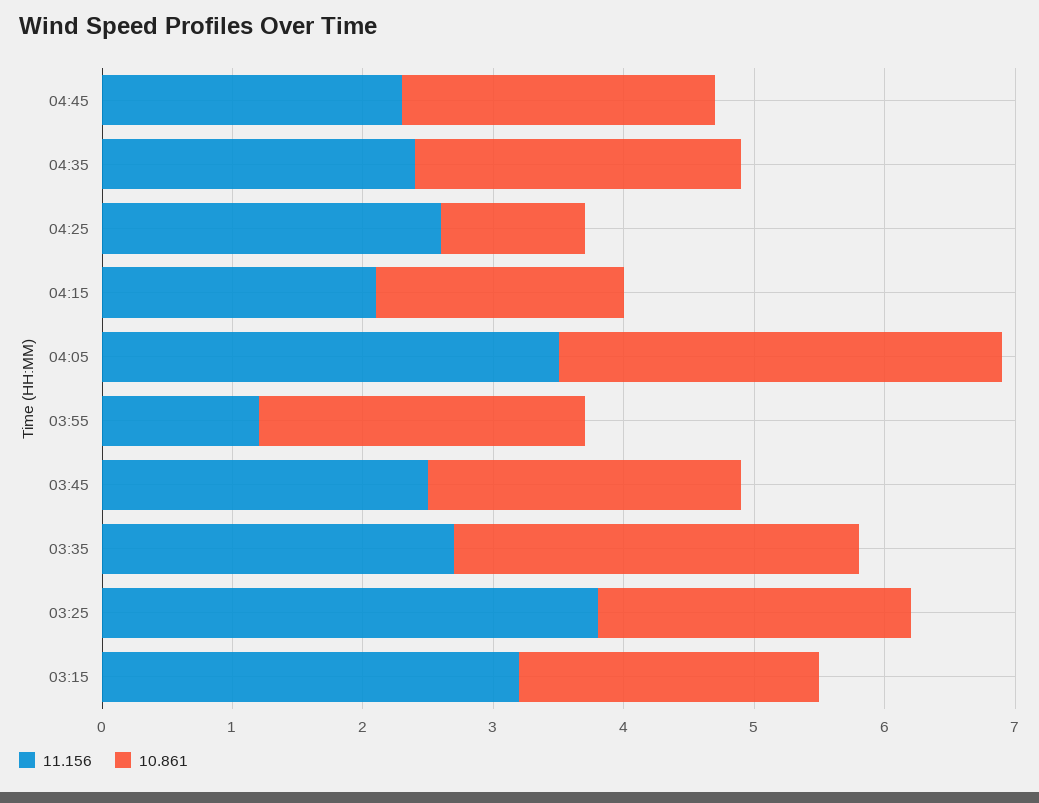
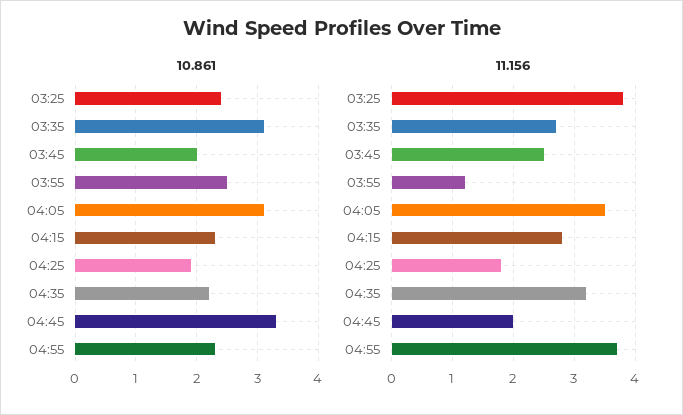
11.156, 04:45: 2.3 -> 2
10.861, 04:45: 2.4 -> 3.3
11.156, 04:35: 2.4 -> 3.2
10.861, 04:35: 2.5 -> 2.2
11.156, 04:25: 2.6 -> 1.8
10.861, 04:25: 1.1 -> 1.9
11.156, 04:15: 2.1 -> 2.8
10.861, 04:15: 1.9 -> 2.3
10.861, 04:05: 3.4 -> 3.1
10.861, 03:45: 2.4 -> 2
11.156, 03:15: 3.2 -> none
10.861, 03:15: 2.3 -> none
10.861, 04:55: none -> 2.3
11.156, 04:55: none -> 3.7

